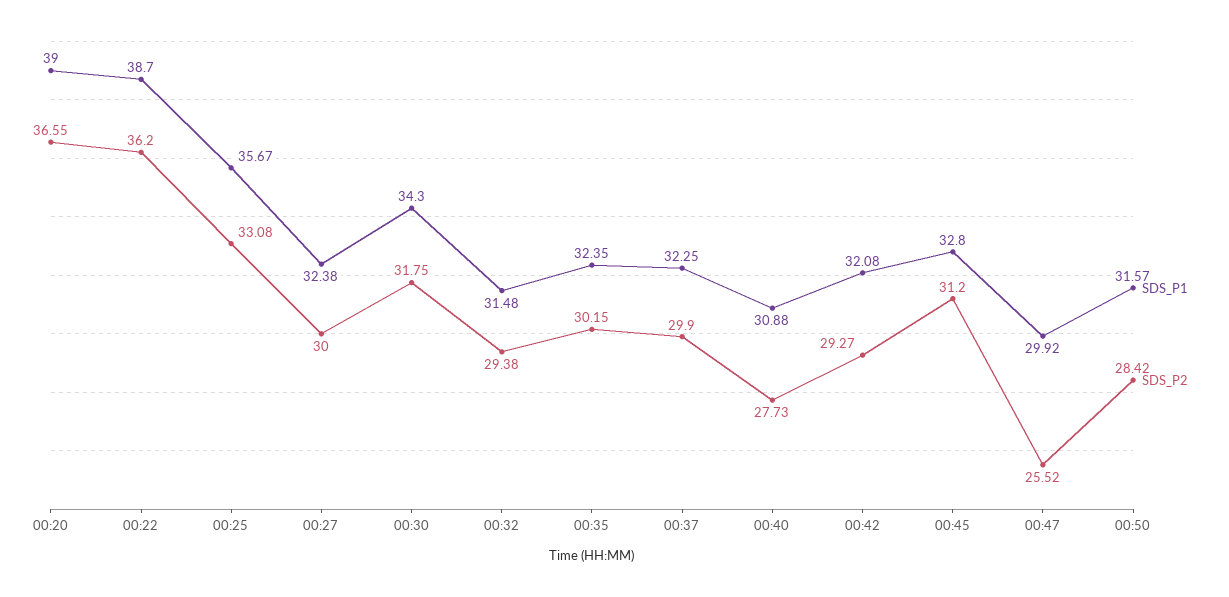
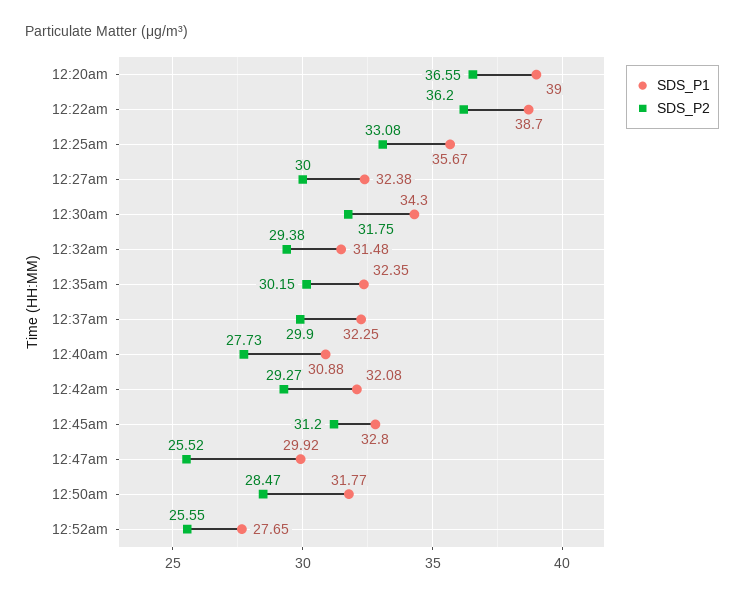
SDS_P1, 00:50: 31.57 -> 31.77
SDS_P2, 00:50: 28.42 -> 28.47
SDS_P1, 12:52am: none -> 27.65
SDS_P2, 12:52am: none -> 25.55

